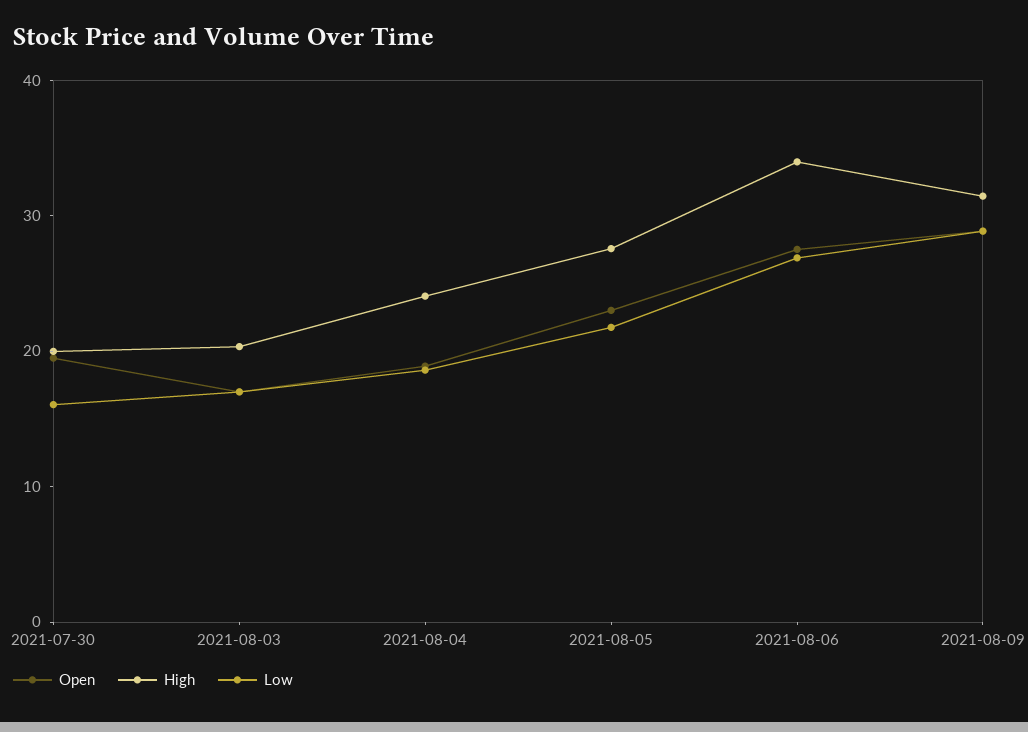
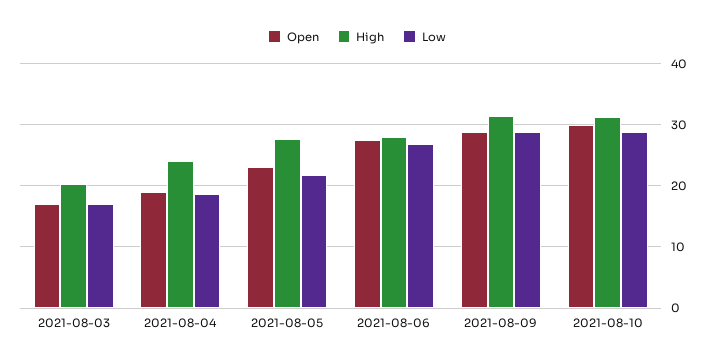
Open, 2021-07-30: 20 -> none
High, 2021-07-30: 20 -> none
Low, 2021-07-30: 16 -> none
High, 2021-08-06: 34 -> 28
Open, 2021-08-10: none -> 30
High, 2021-08-10: none -> 31
Low, 2021-08-10: none -> 29

